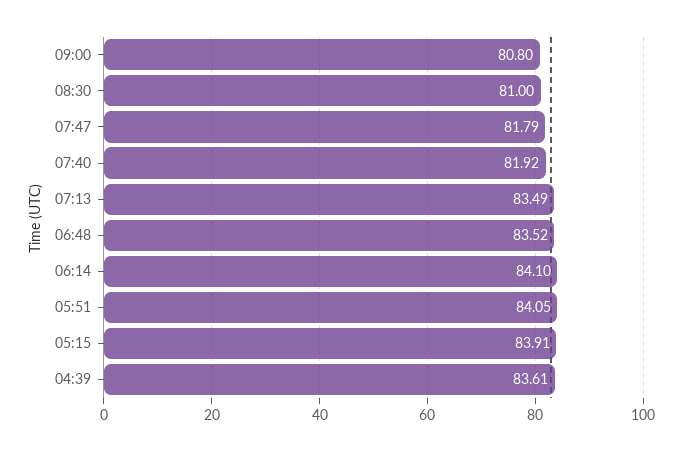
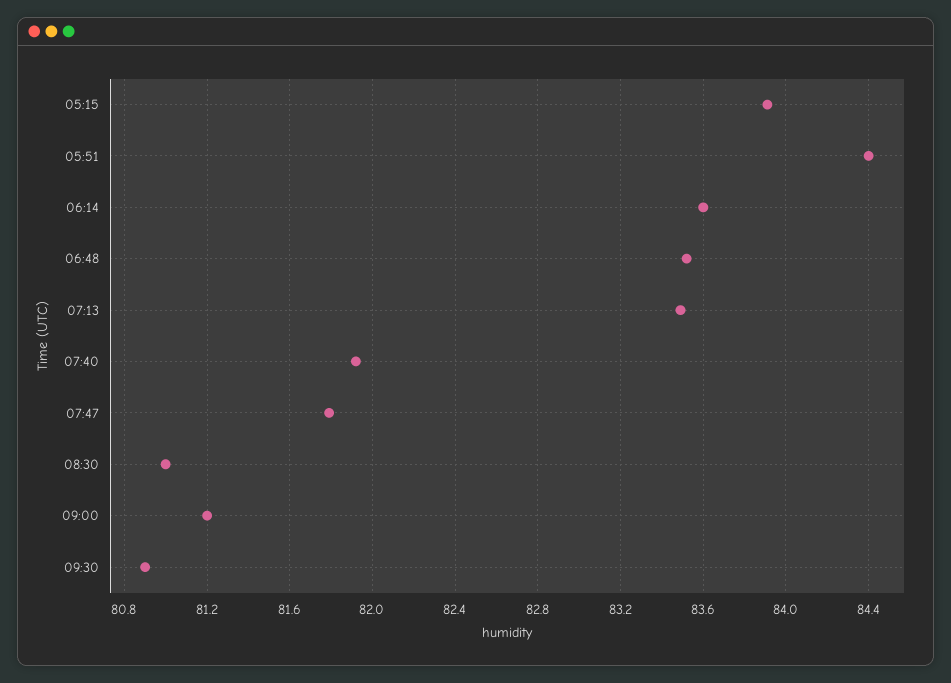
09:00: 80.8 -> 81.2
06:14: 84.1 -> 83.6
05:51: 84.05 -> 84.4
04:39: 83.61 -> none
09:30: none -> 80.9

